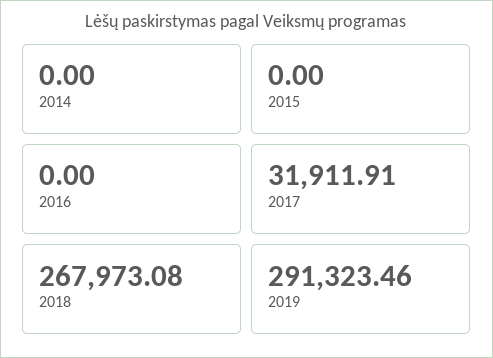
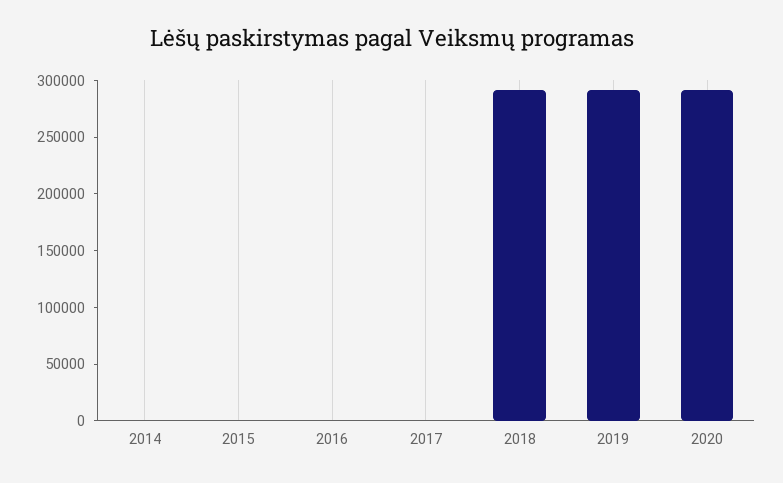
2017: 31911.91 -> 0
2018: 267973.08 -> 290000
2020: none -> 290000

